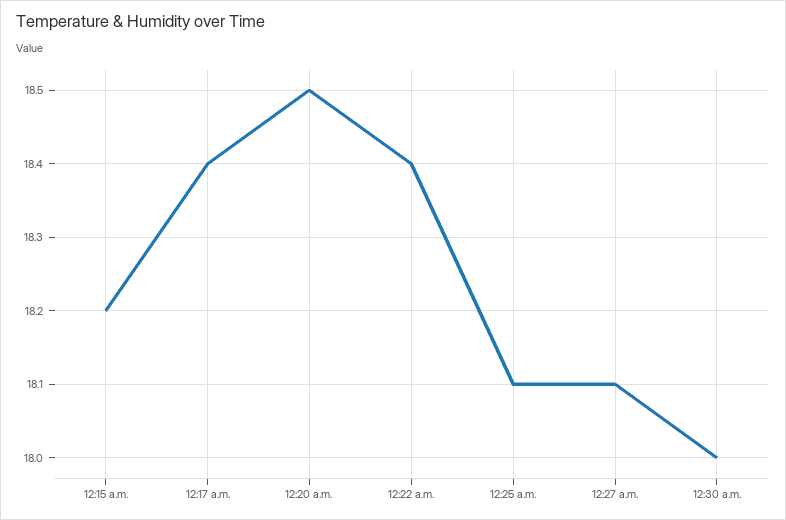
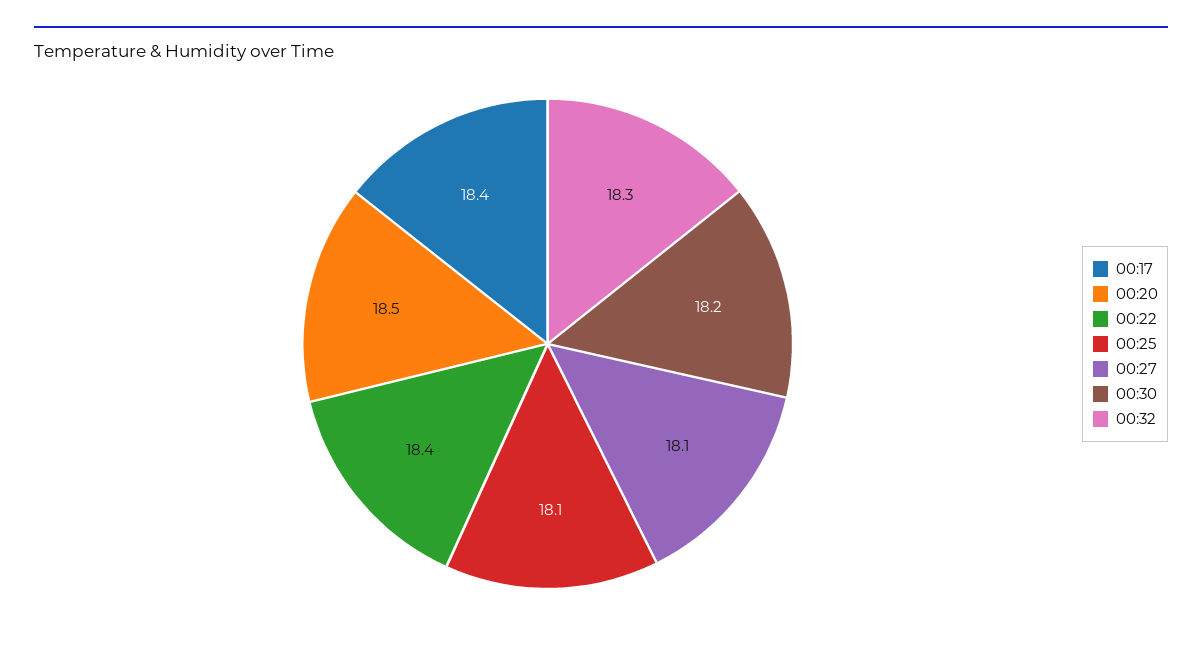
12:15 a.m.: 18.2 -> none
12:30 a.m.: 18 -> 18.2
00:32: none -> 18.3

